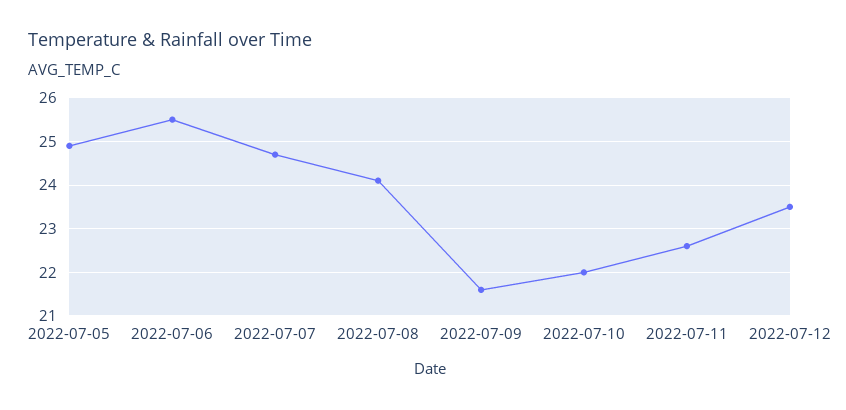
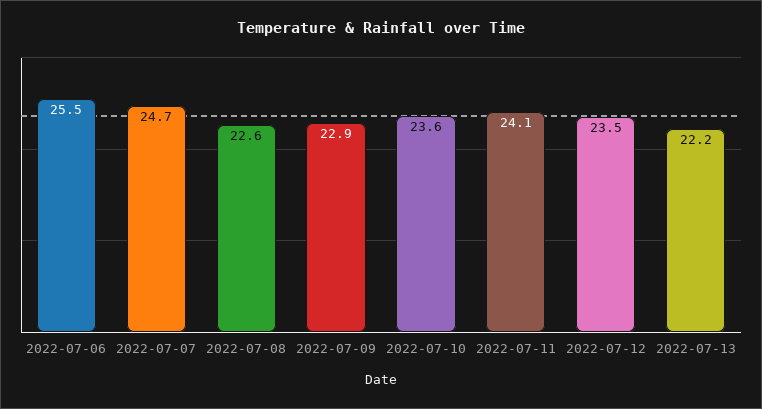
2022-07-05: 25 -> none
2022-07-08: 24 -> 22.6
2022-07-09: 21.5 -> 22.9
2022-07-10: 22 -> 23.6
2022-07-11: 22.5 -> 24.1
2022-07-13: none -> 22.2

